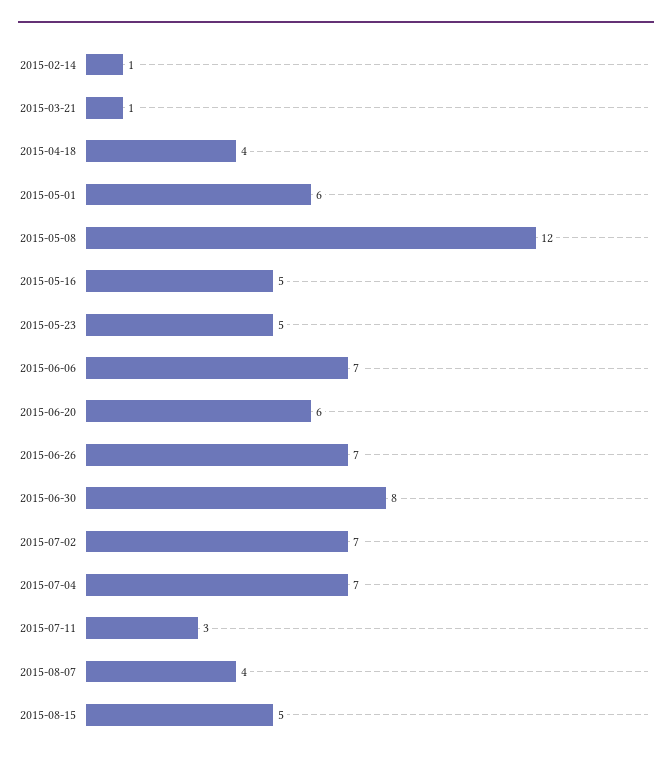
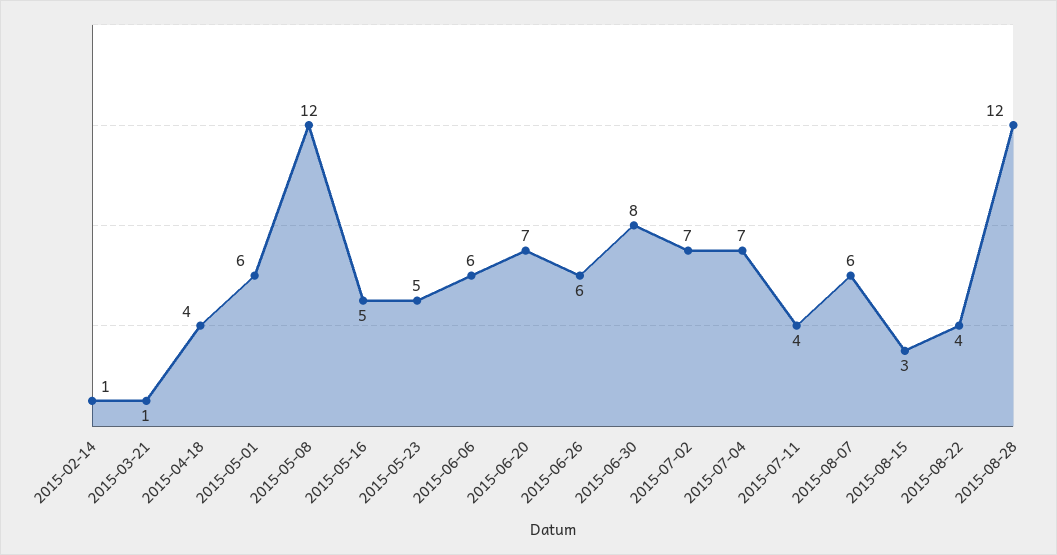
2015-06-06: 7 -> 6
2015-06-20: 6 -> 7
2015-06-26: 7 -> 6
2015-07-11: 3 -> 4
2015-08-07: 4 -> 6
2015-08-15: 5 -> 3
2015-08-22: none -> 4
2015-08-28: none -> 12

